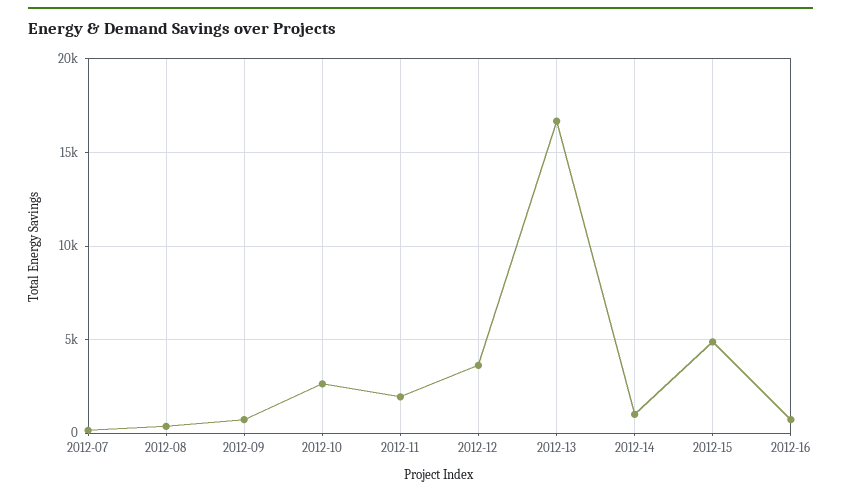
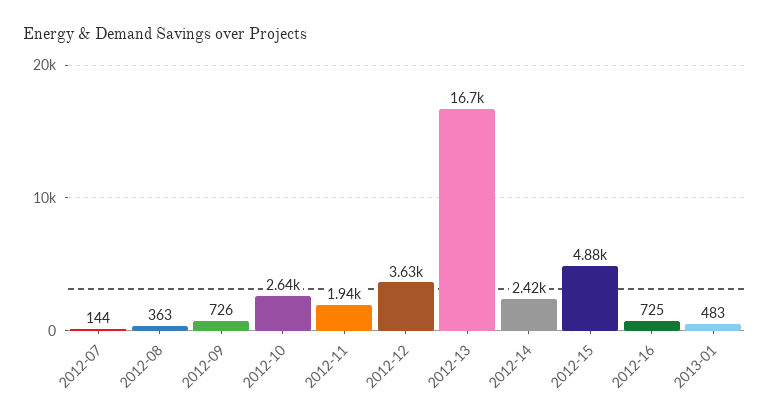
2012-14: 1000 -> 2420
2013-01: none -> 483

